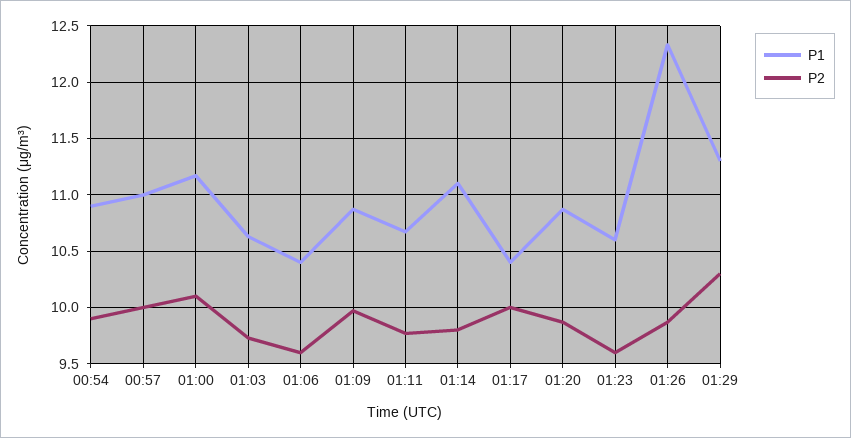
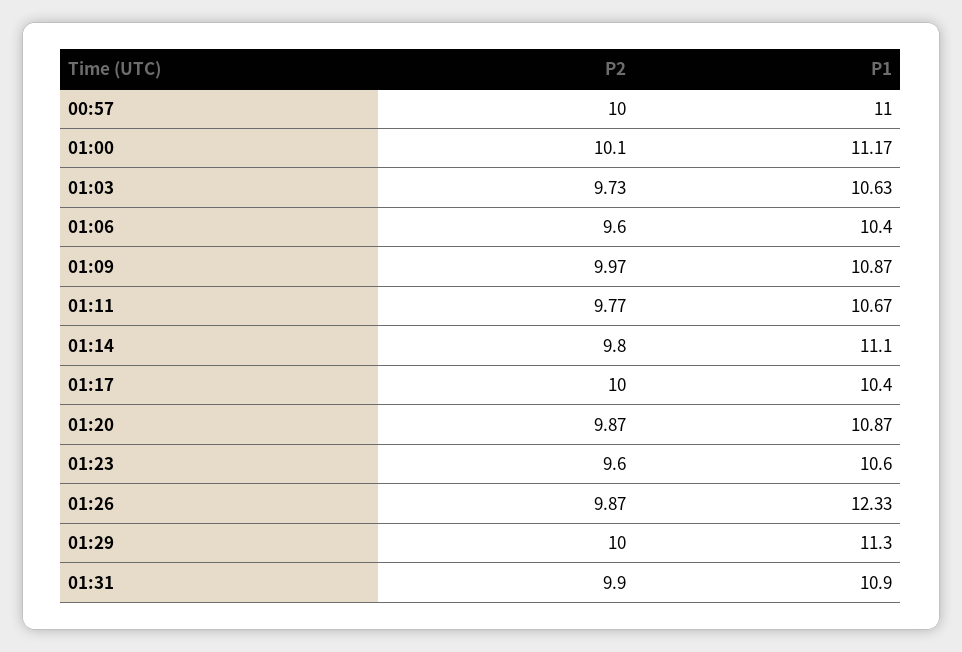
P1, 00:54: 10.9 -> none
P2, 00:54: 9.9 -> none
P2, 01:29: 10.3 -> 10
P2, 01:31: none -> 9.9
P1, 01:31: none -> 10.9

